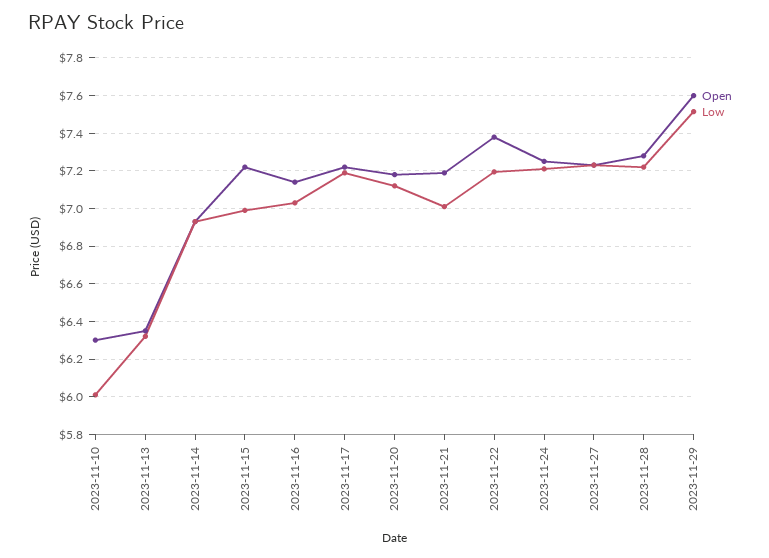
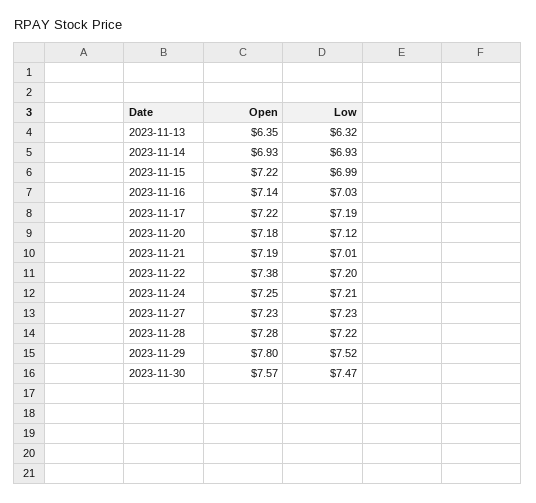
Open, 2023-11-10: 6.3 -> none
Low, 2023-11-10: 6 -> none
Open, 2023-11-29: 7.6 -> 7.8
Open, 2023-11-30: none -> 7.57
Low, 2023-11-30: none -> 7.47

